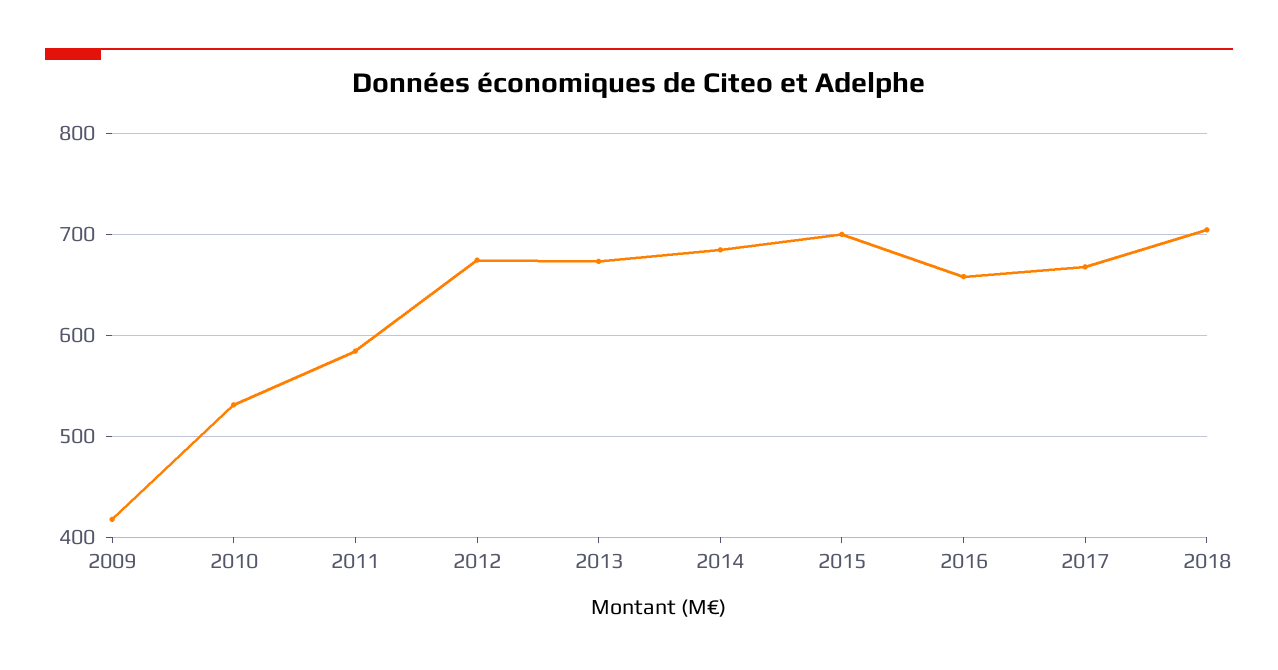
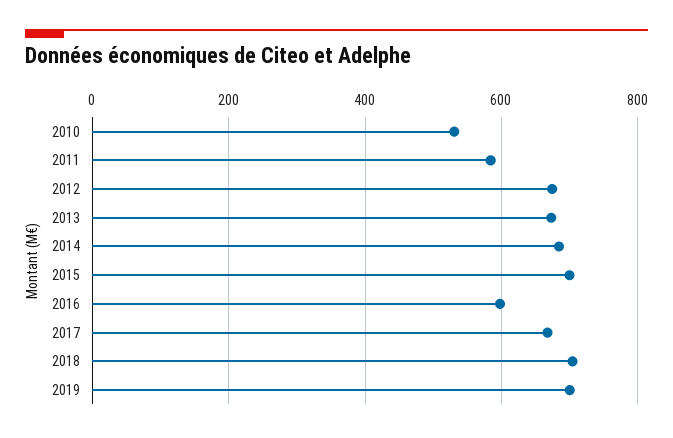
2009: 420 -> none
2016: 660 -> 600
2019: none -> 700

